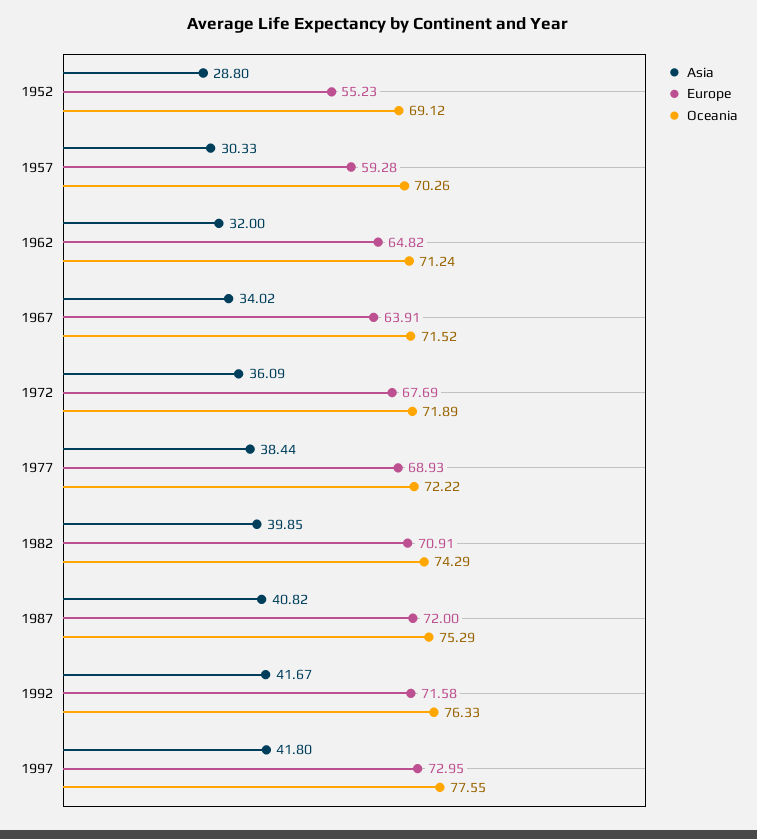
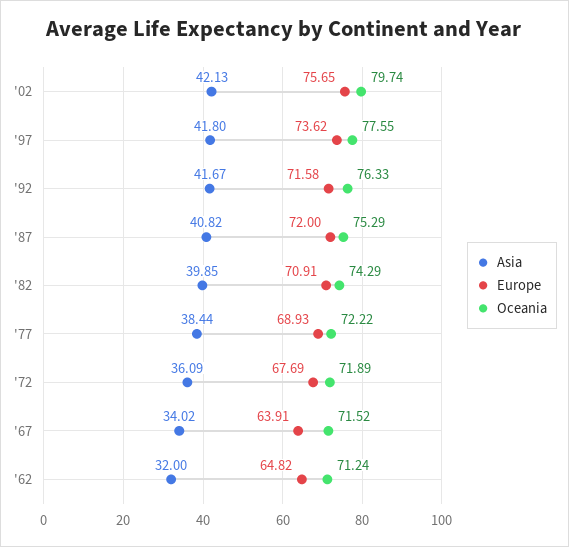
Asia, 1952: 28.8 -> none
Europe, 1952: 55.23 -> none
Oceania, 1952: 69.12 -> none
Asia, 1957: 30.33 -> none
Europe, 1957: 59.28 -> none
Oceania, 1957: 70.26 -> none
Europe, 1997: 72.95 -> 73.62
Asia, '02: none -> 42.13
Europe, '02: none -> 75.65
Oceania, '02: none -> 79.74

